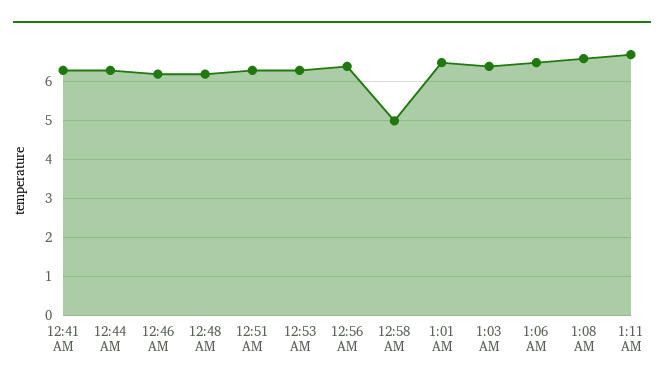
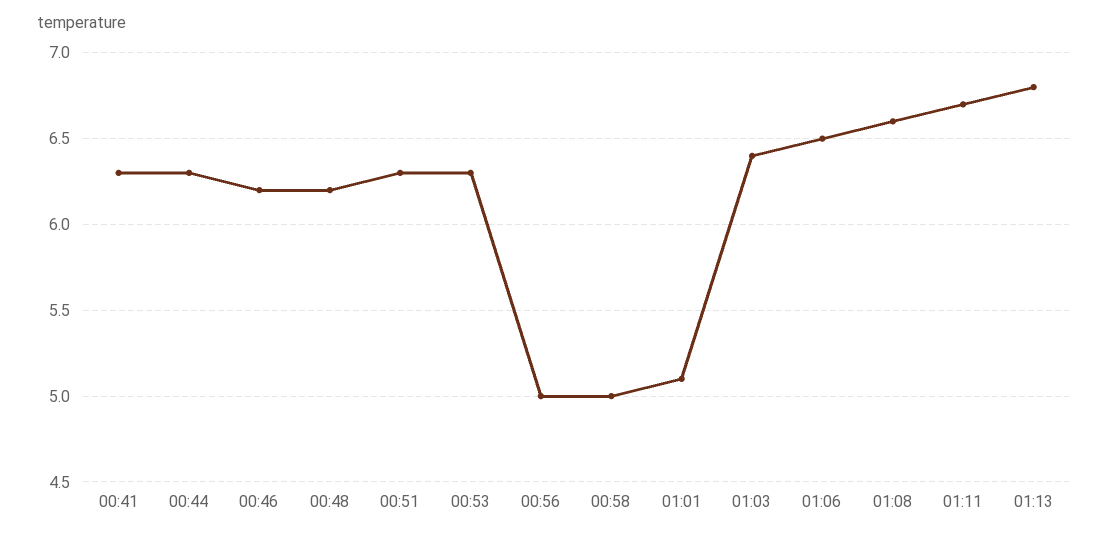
12:56 AM: 6.5 -> 5
1:01 AM: 6.5 -> 5.1
01:13: none -> 6.8

